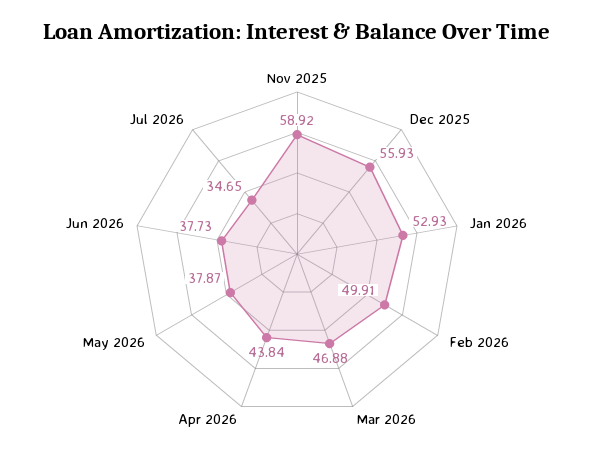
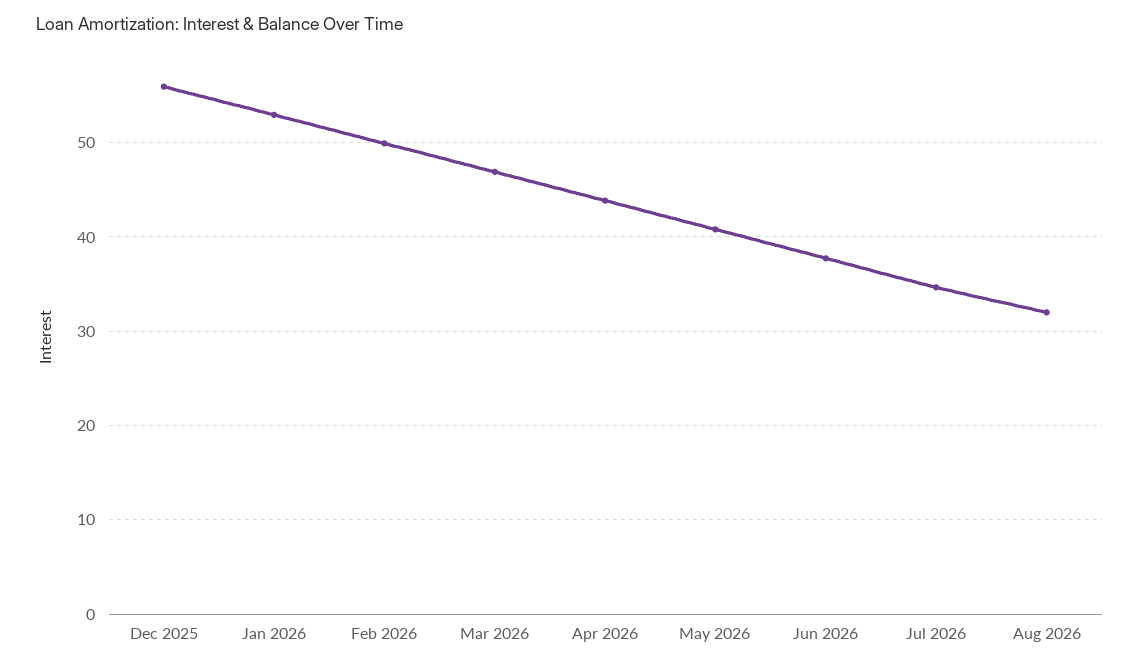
Nov 2025: 58.92 -> none
May 2026: 37.87 -> 41
Aug 2026: none -> 32

